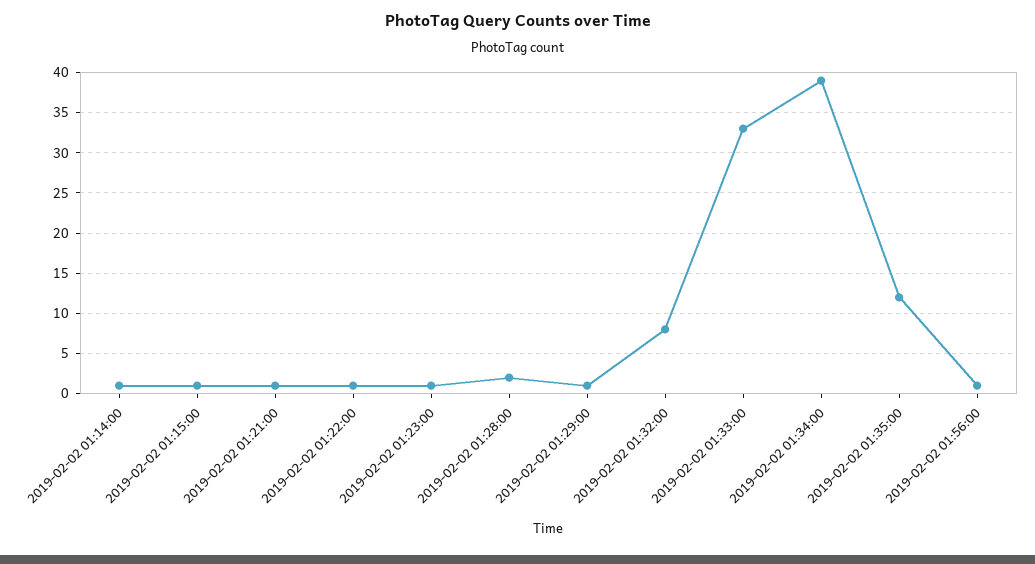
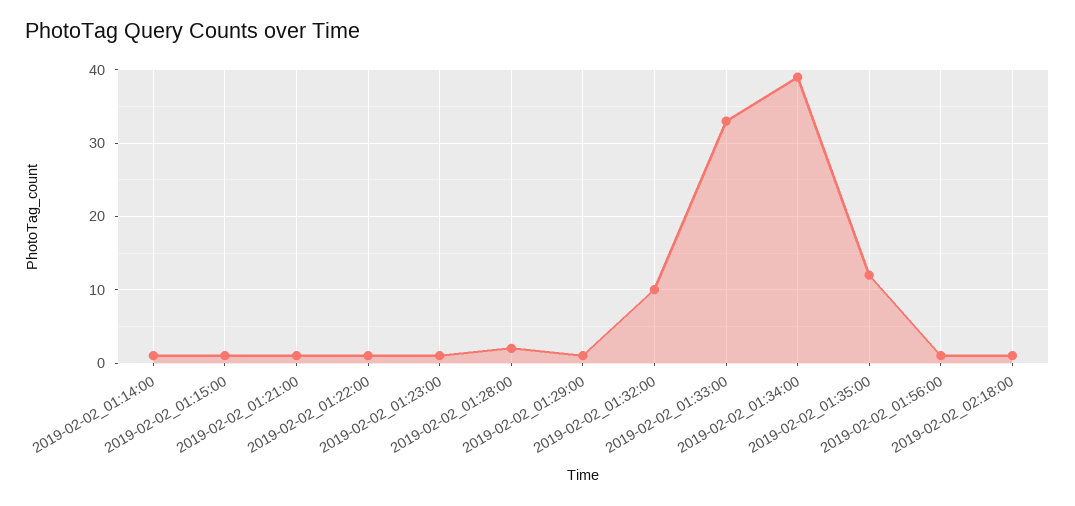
2019-02-02 01:32:00: 8 -> 10
2019-02-02_02:18:00: none -> 1

